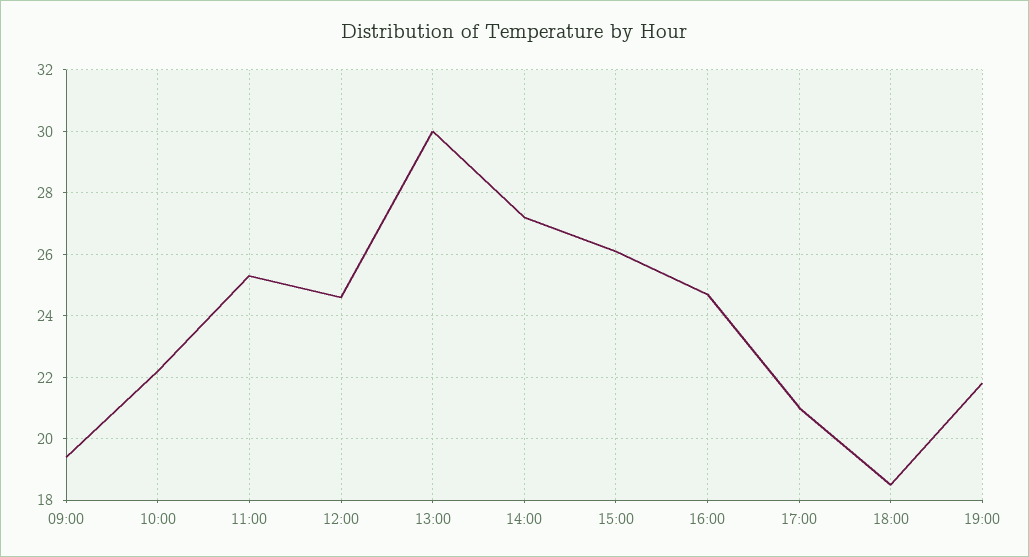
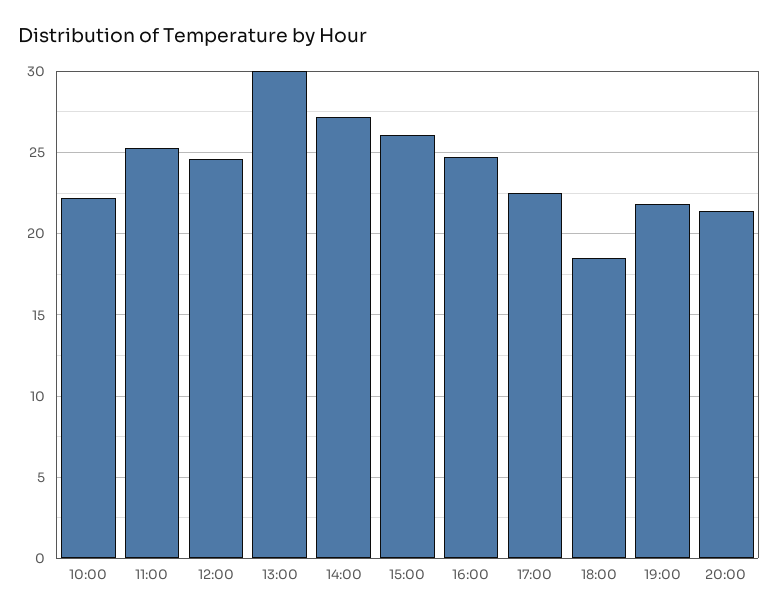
09:00: 19.5 -> none
17:00: 21 -> 22.5
20:00: none -> 21.5

